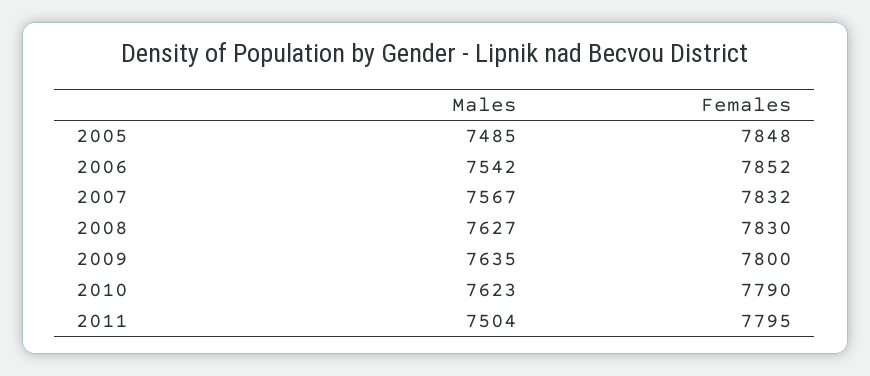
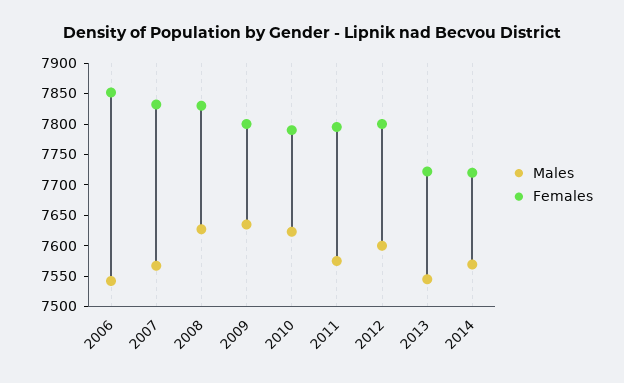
Males, 2005: 7485 -> none
Females, 2005: 7848 -> none
Males, 2011: 7504 -> 7575
Males, 2012: none -> 7600
Females, 2012: none -> 7800
Males, 2013: none -> 7550
Females, 2013: none -> 7725
Males, 2014: none -> 7575
Females, 2014: none -> 7725

